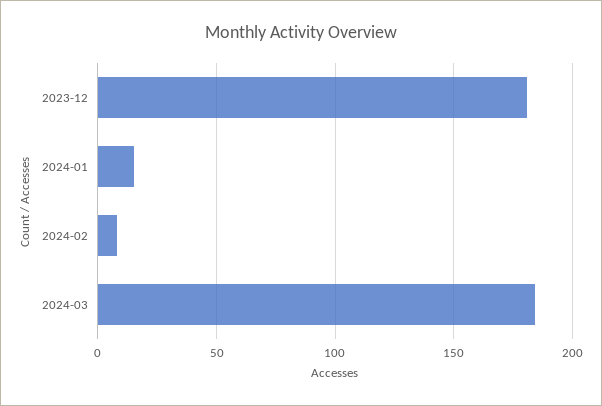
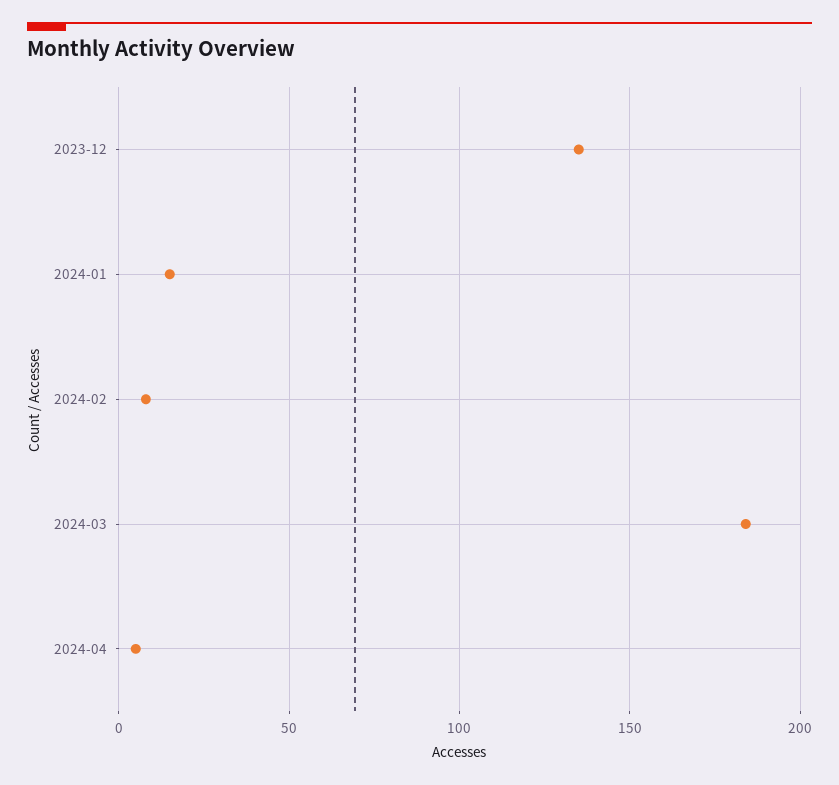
2023-12: 180 -> 135
2024-04: none -> 5

